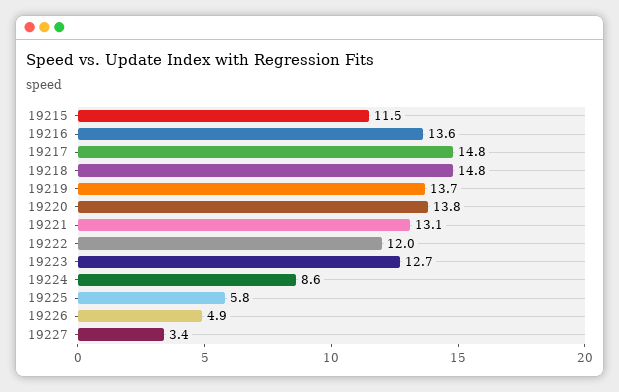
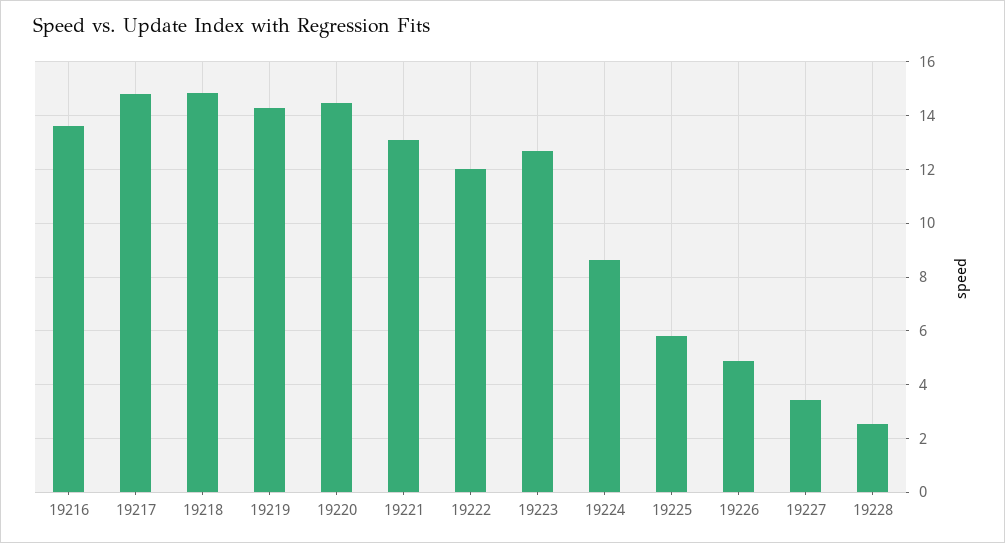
19215: 11.5 -> none
19219: 13.7 -> 14.25
19220: 13.8 -> 14.5
19228: none -> 2.5

